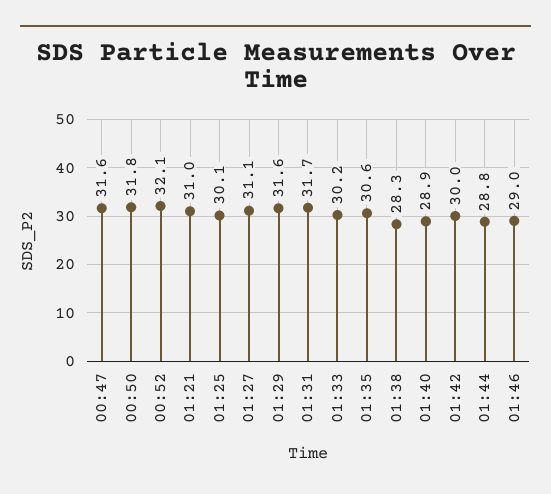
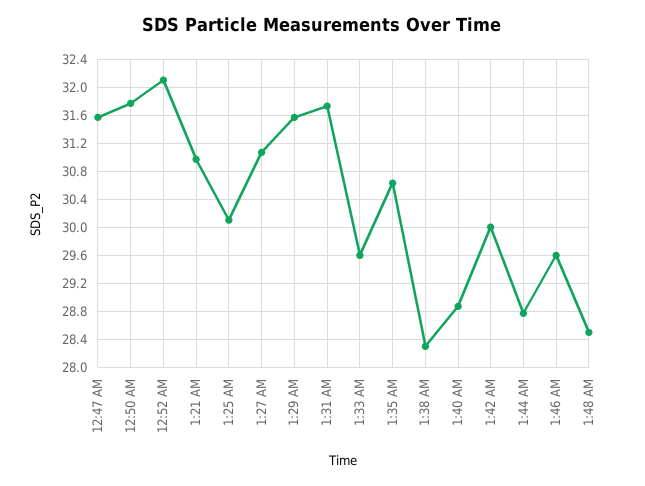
01:33: 30.2 -> 29.6
01:46: 29 -> 29.6
1:48 AM: none -> 28.5

